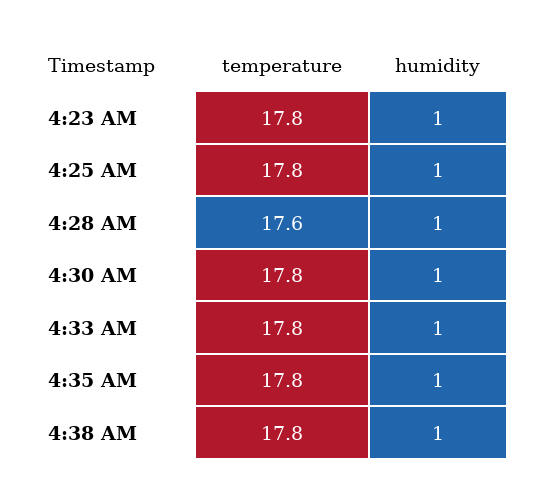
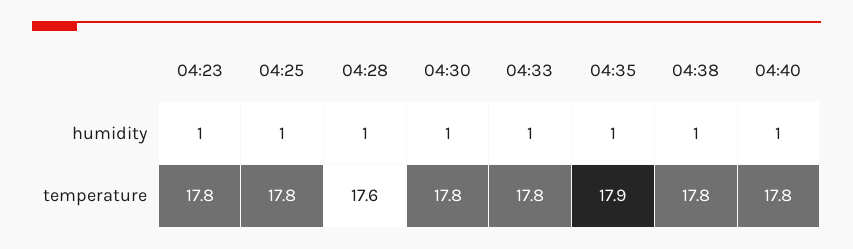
temperature, 4:35 AM: 17.8 -> 17.9
humidity, 04:40: none -> 1
temperature, 04:40: none -> 17.8

